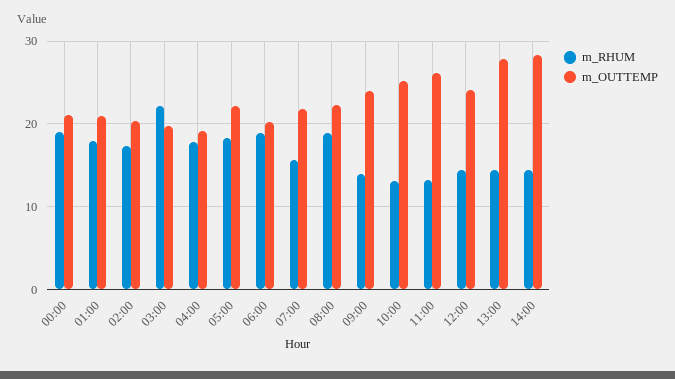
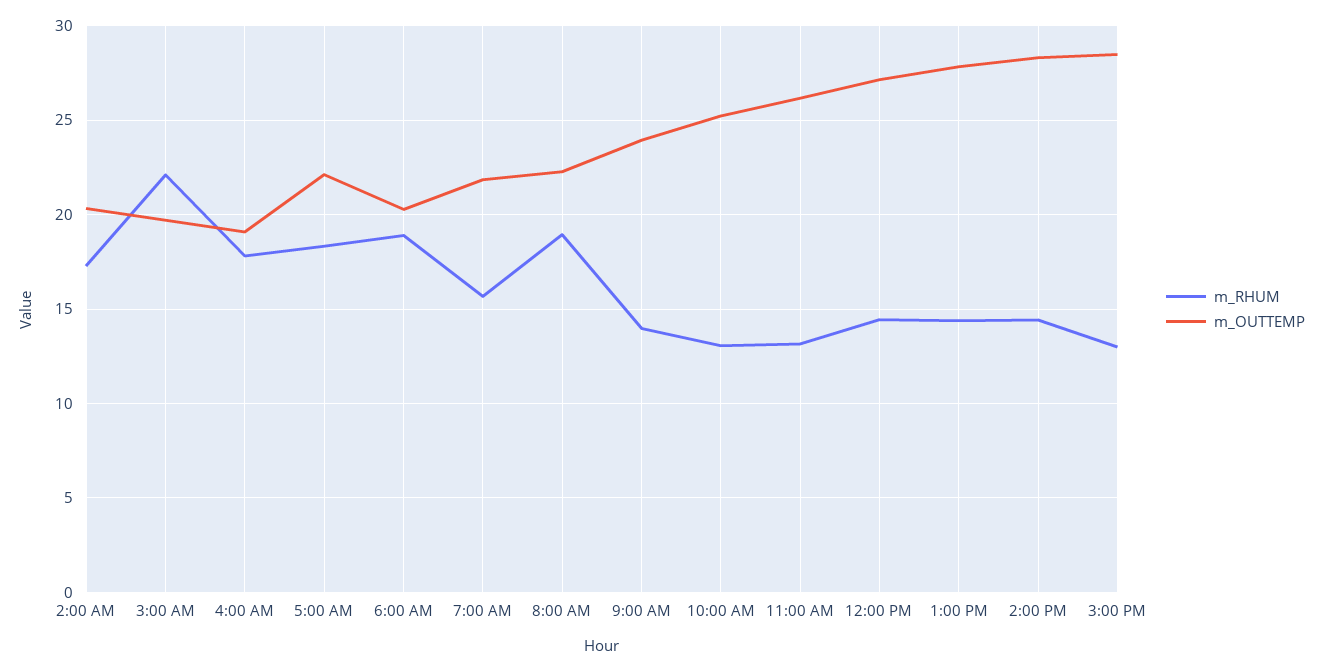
m_RHUM, 00:00: 19 -> none
m_OUTTEMP, 00:00: 21 -> none
m_RHUM, 01:00: 18 -> none
m_OUTTEMP, 01:00: 21 -> none
m_OUTTEMP, 12:00: 24 -> 27
m_RHUM, 3:00 PM: none -> 13
m_OUTTEMP, 3:00 PM: none -> 28.5

